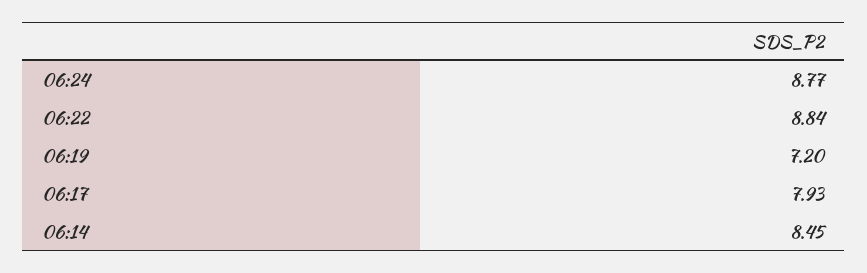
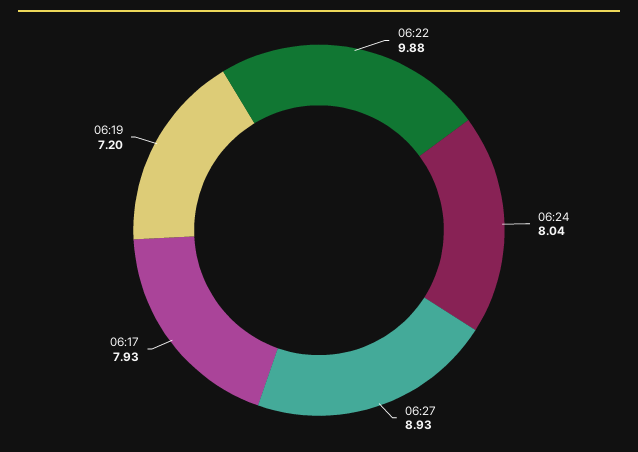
06:24: 8.77 -> 8.04
06:22: 8.84 -> 9.88
06:14: 8.45 -> none
06:27: none -> 8.93

